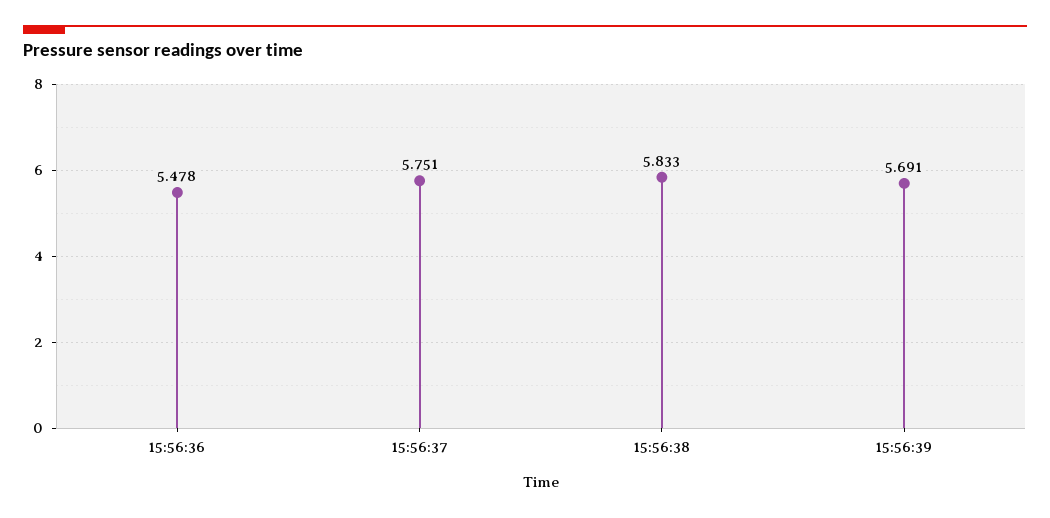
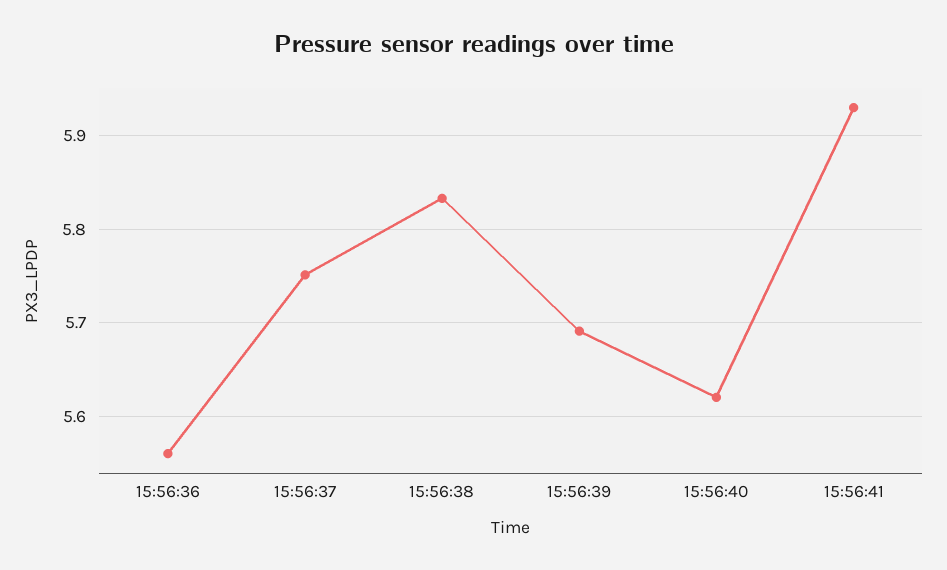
15:56:36: 5.478 -> 5.56
15:56:40: none -> 5.62
15:56:41: none -> 5.93

